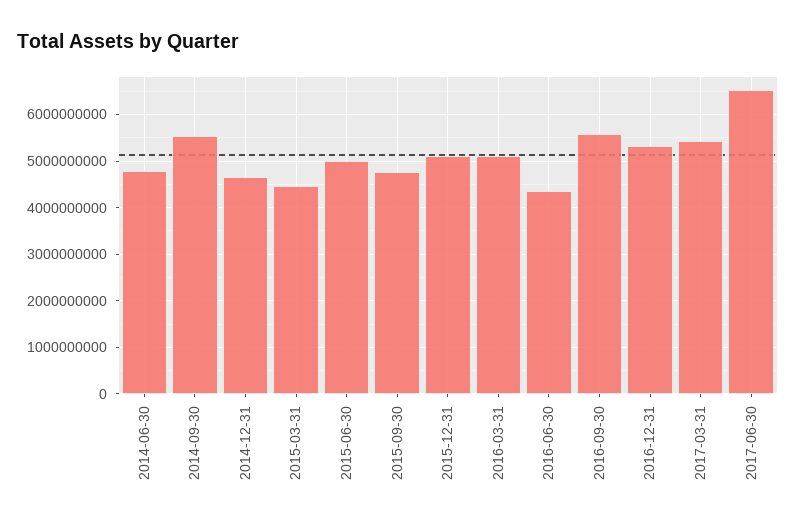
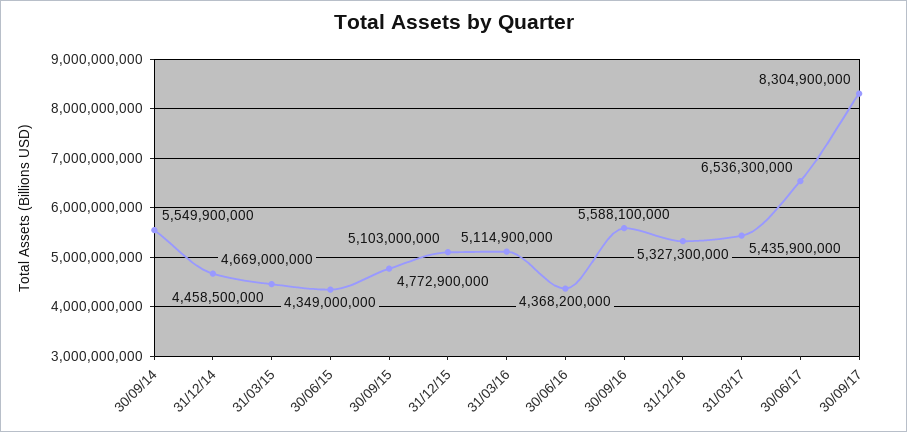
2014-06-30: 4800000000 -> none
2015-06-30: 5000000000 -> 4349000000
30/09/17: none -> 8304900000

